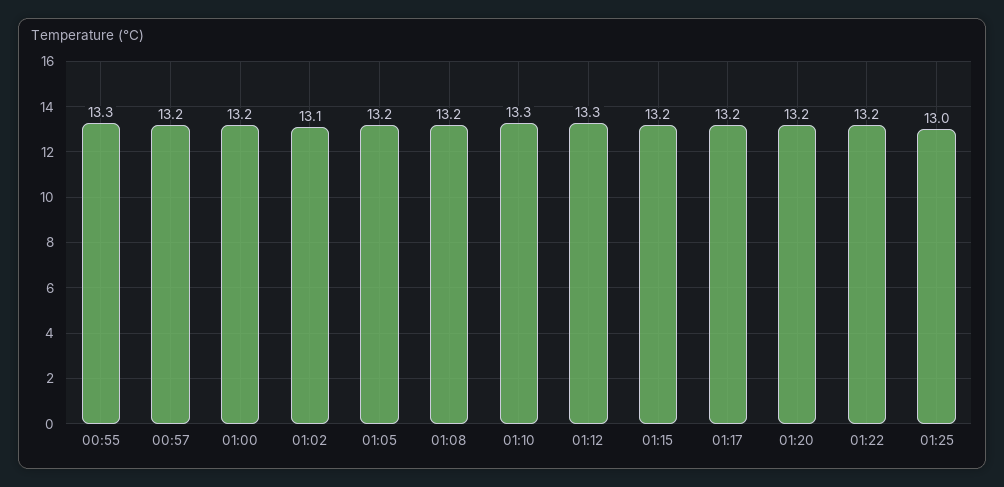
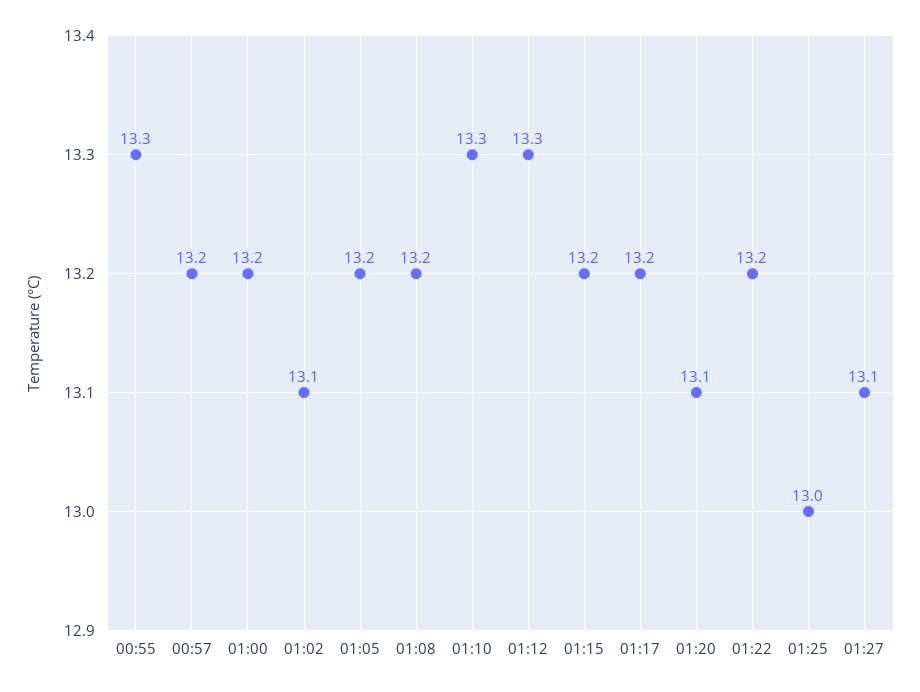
01:20: 13.2 -> 13.1
01:27: none -> 13.1

